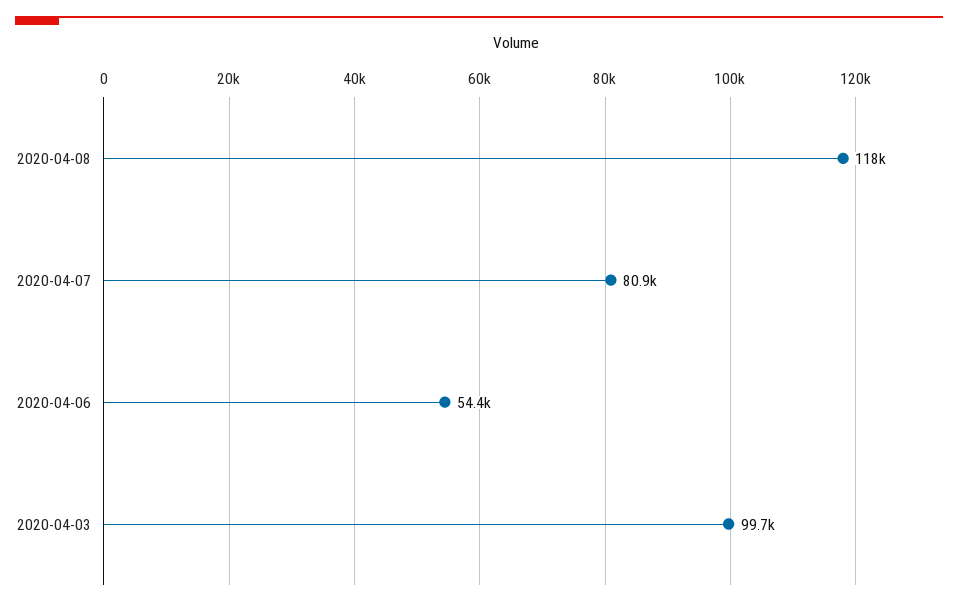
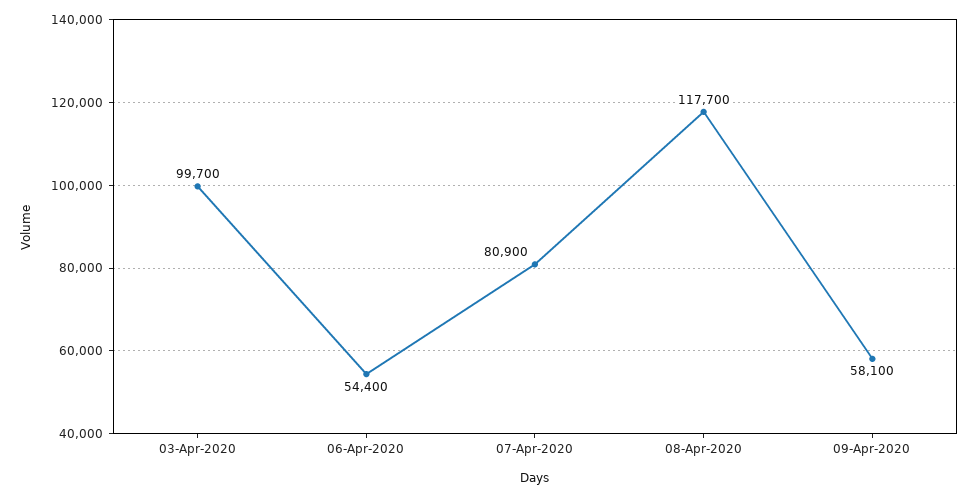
09-Apr-2020: none -> 58100

